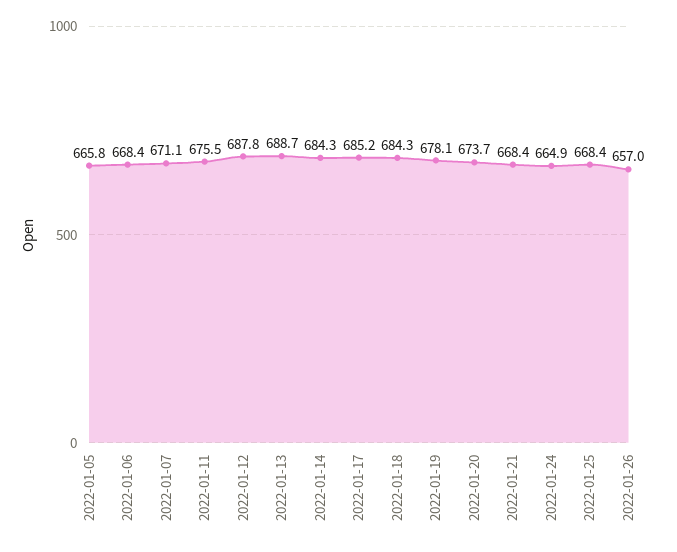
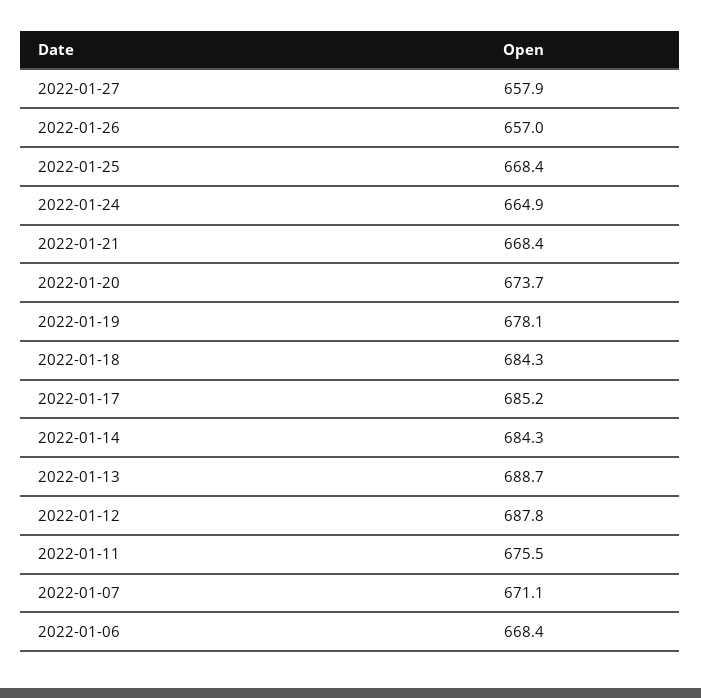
2022-01-05: 665.8 -> none
2022-01-27: none -> 657.9

